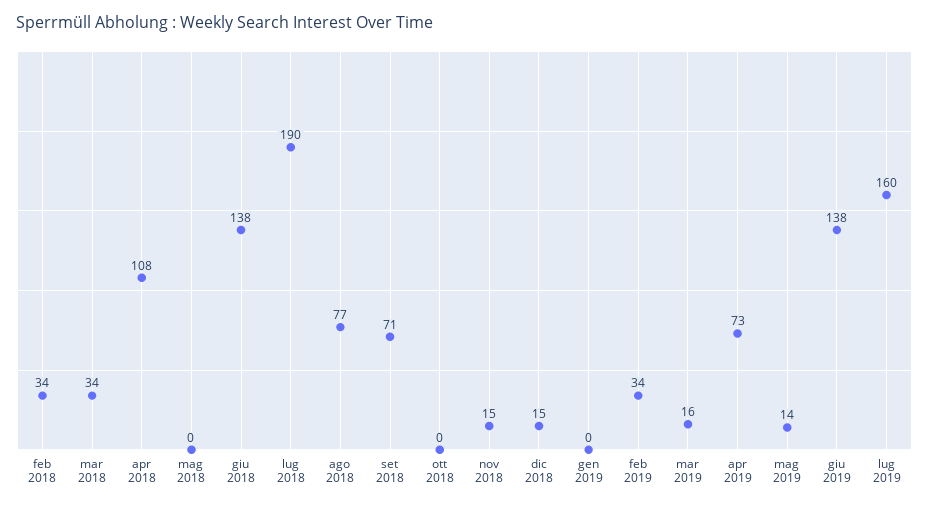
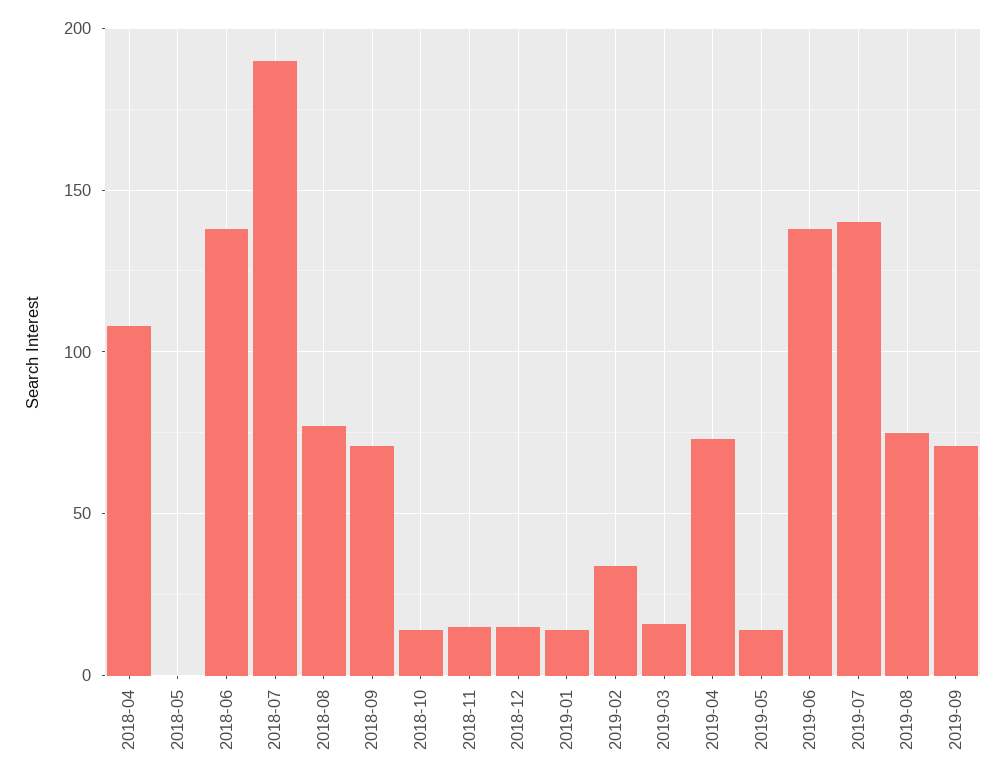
feb 2018: 34 -> none
mar 2018: 34 -> none
ott 2018: 0 -> 15
gen 2019: 0 -> 15
lug 2019: 160 -> 140
2019-08: none -> 75
2019-09: none -> 70

